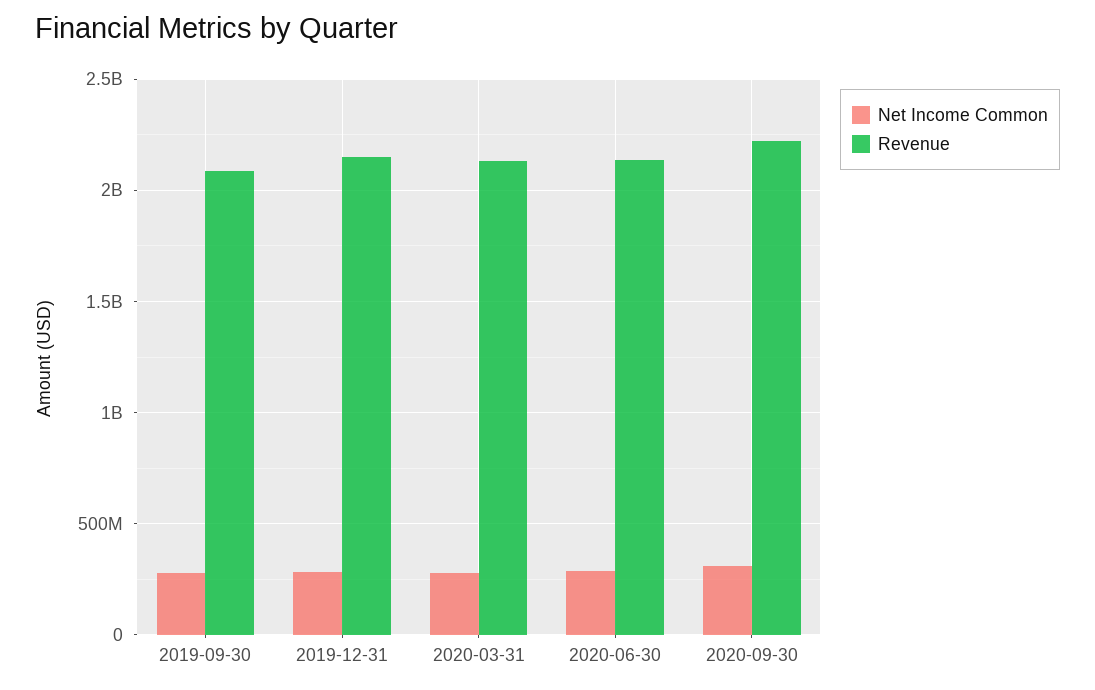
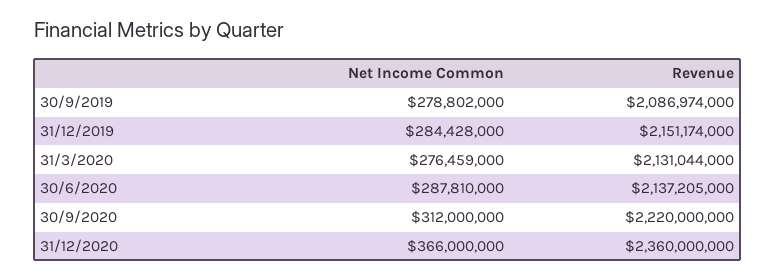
Net Income Common, 31/12/2020: none -> 366000000
Revenue, 31/12/2020: none -> 2360000000

